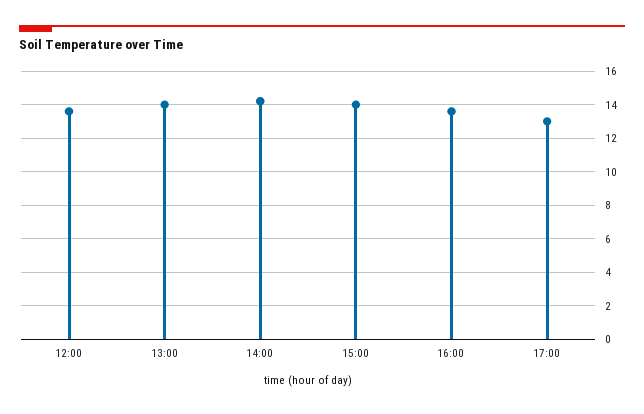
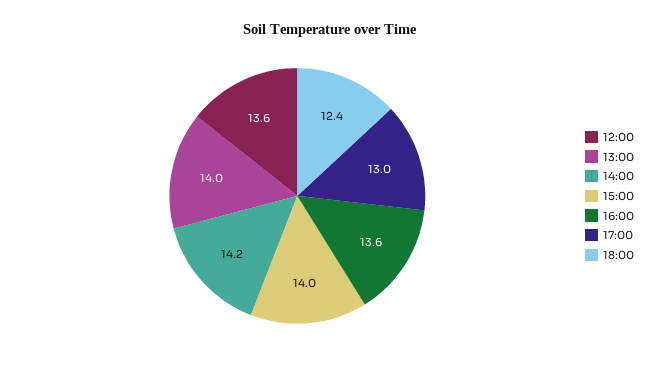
18:00: none -> 12.4

